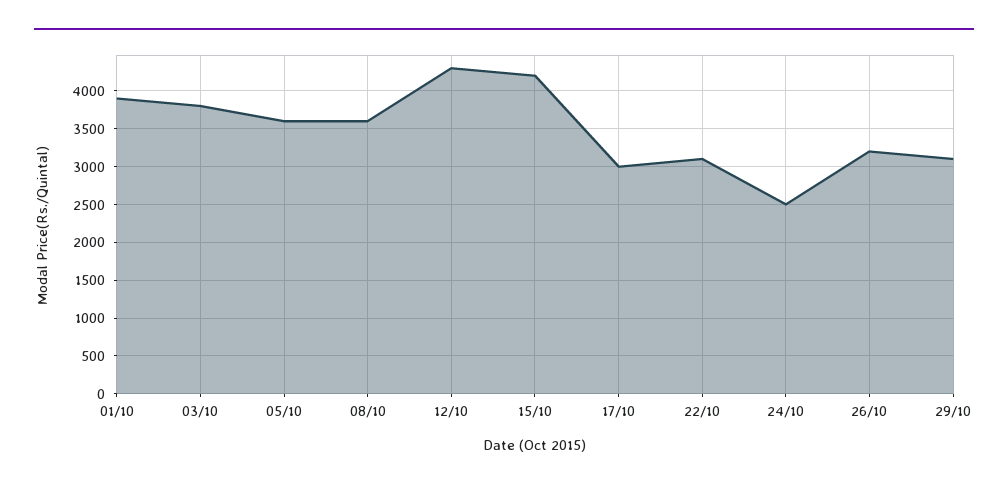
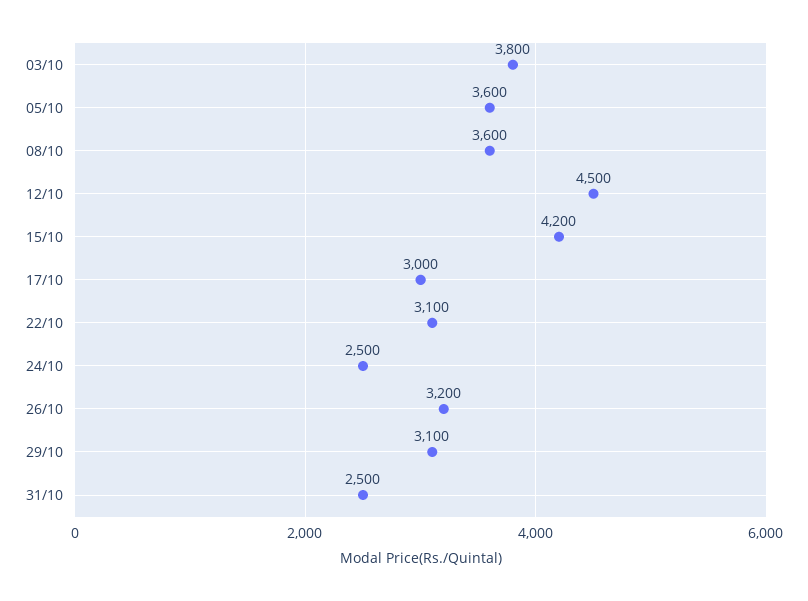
01/10: 3900 -> none
12/10: 4300 -> 4500
31/10: none -> 2500

